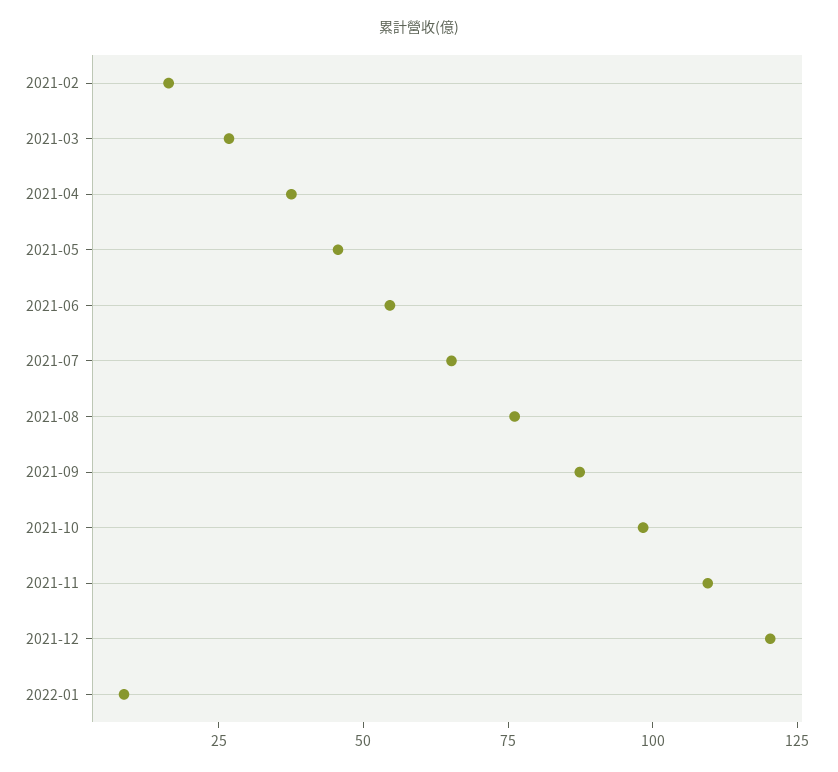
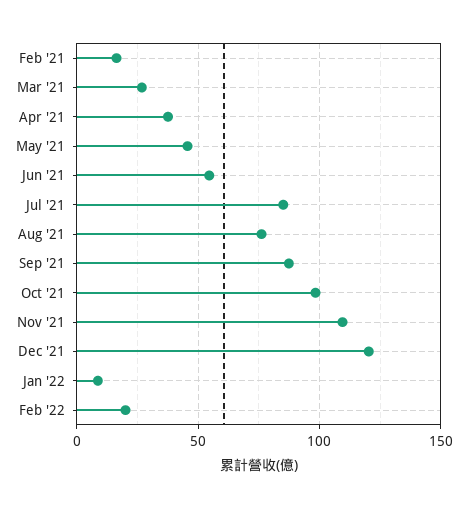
2021-07: 65 -> 85
Feb '22: none -> 20

